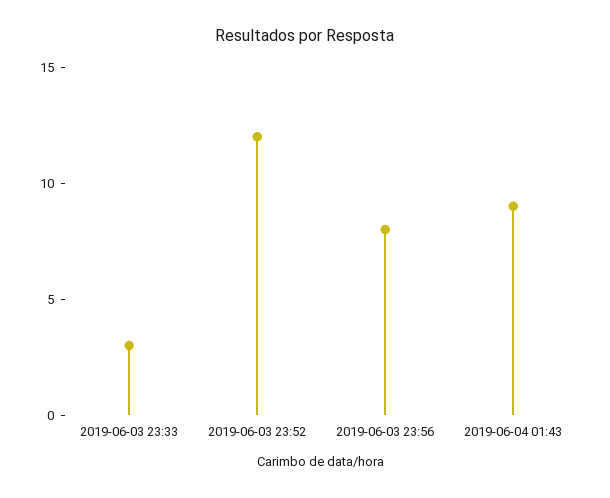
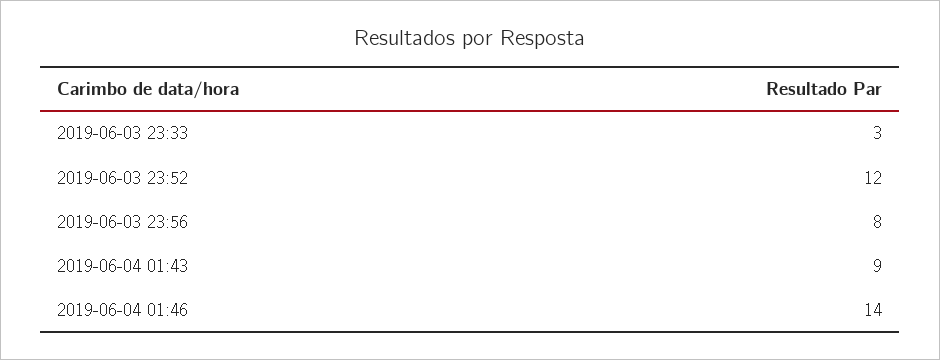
2019-06-04 01:46: none -> 14

